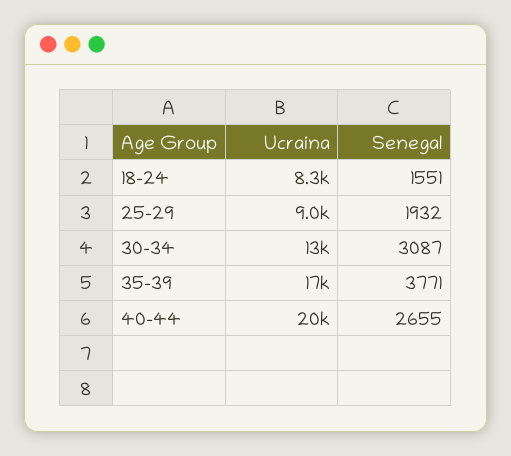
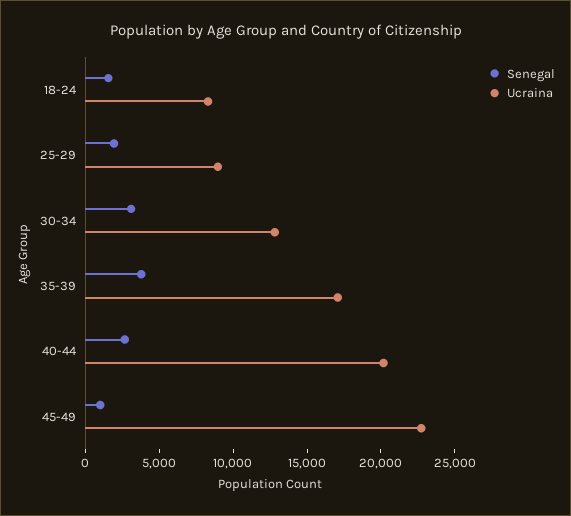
Senegal, 45-49: none -> 1000
Ucraina, 45-49: none -> 23000

